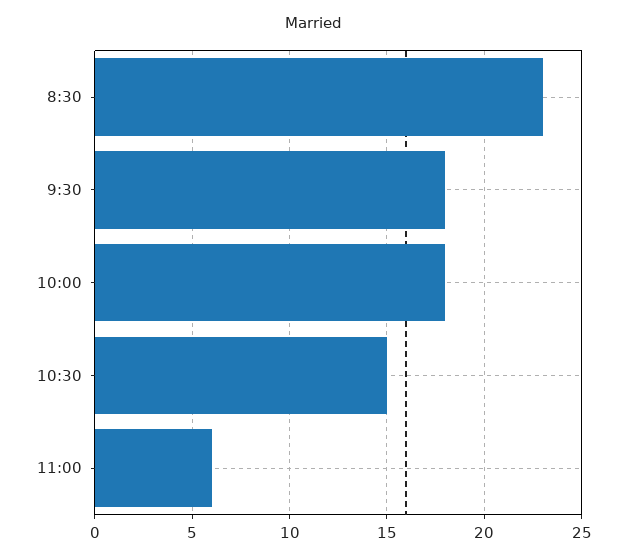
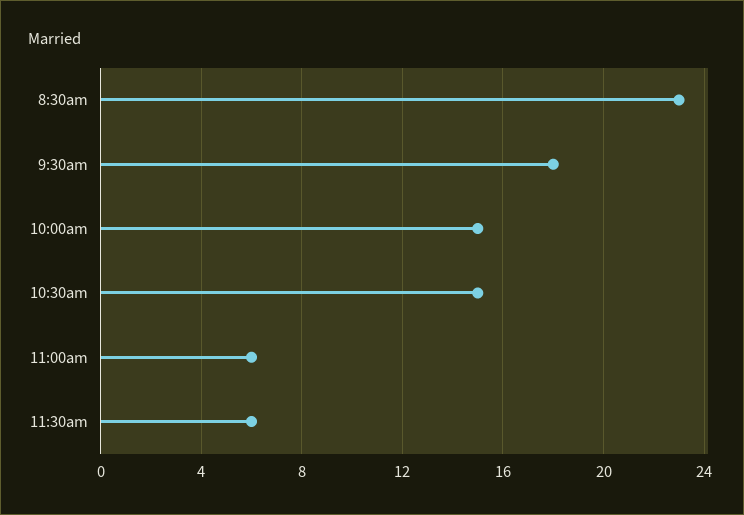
10:00: 18 -> 15
11:30am: none -> 6

